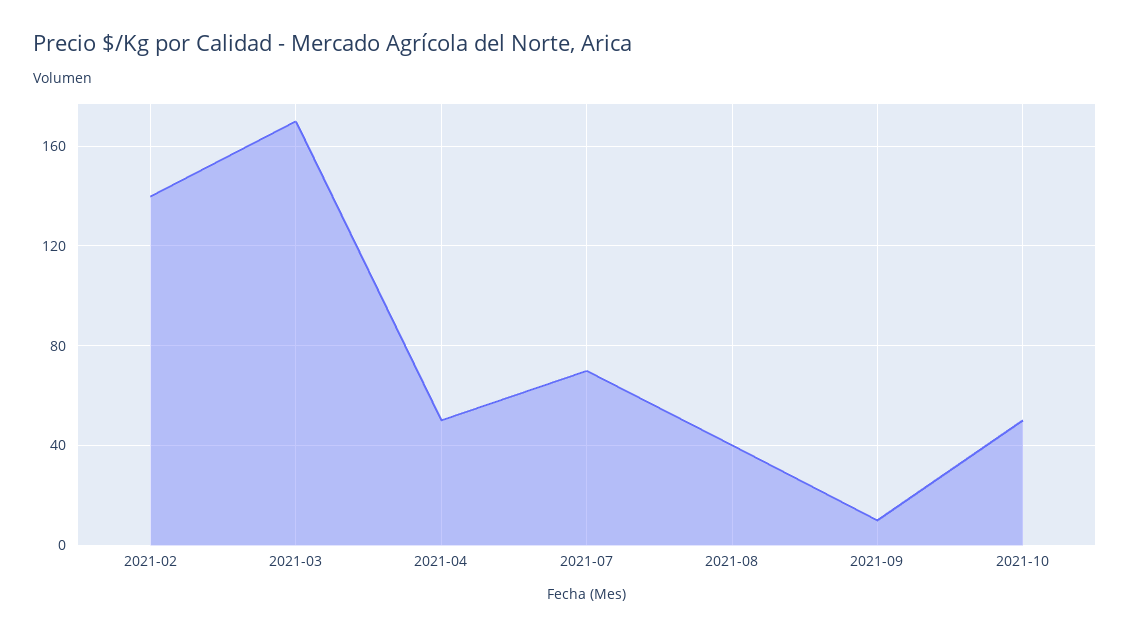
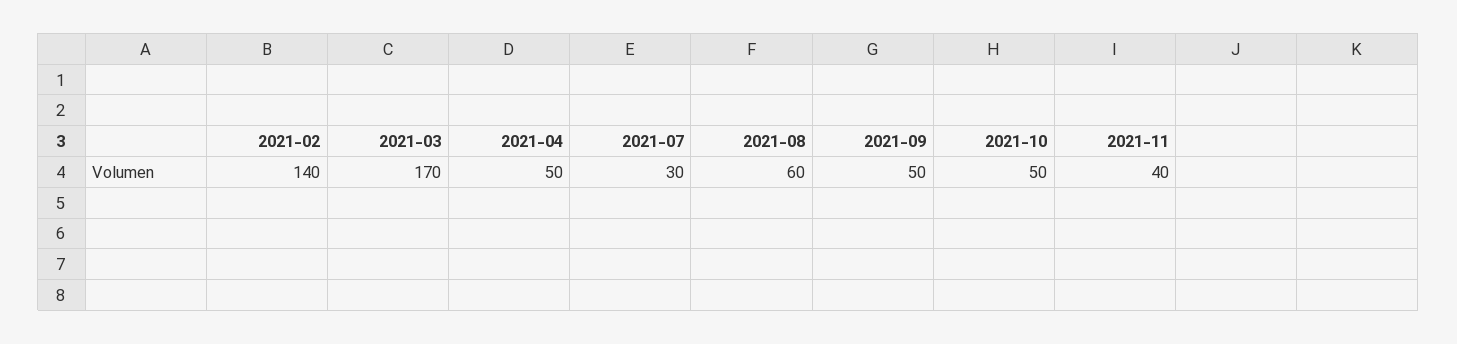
2021-07: 70 -> 30
2021-08: 40 -> 60
2021-09: 10 -> 50
2021-11: none -> 40

